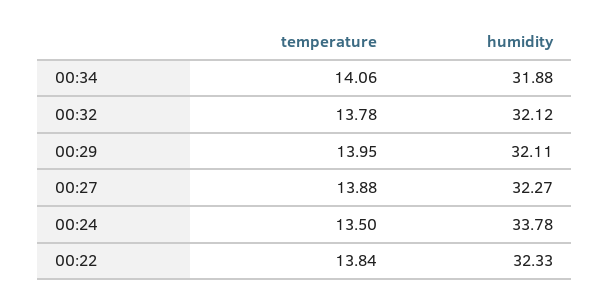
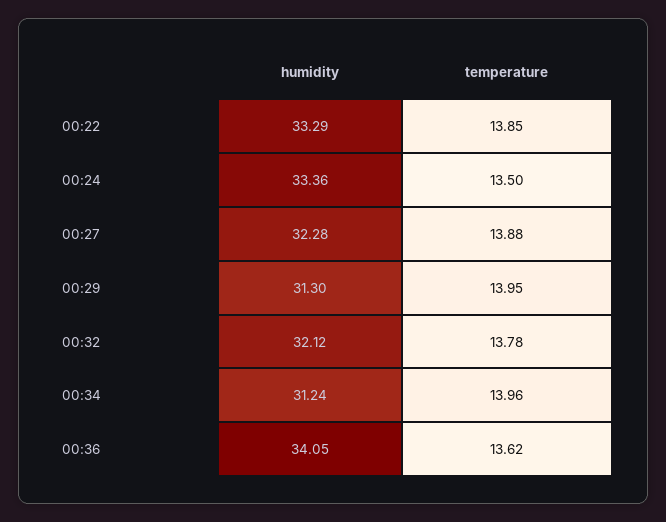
temperature, 00:34: 14.06 -> 13.96
humidity, 00:34: 31.88 -> 31.24
humidity, 00:29: 32.11 -> 31.3
humidity, 00:27: 32.27 -> 32.28
humidity, 00:24: 33.78 -> 33.36
temperature, 00:22: 13.84 -> 13.85
humidity, 00:22: 32.33 -> 33.29
humidity, 00:36: none -> 34.05
temperature, 00:36: none -> 13.62

